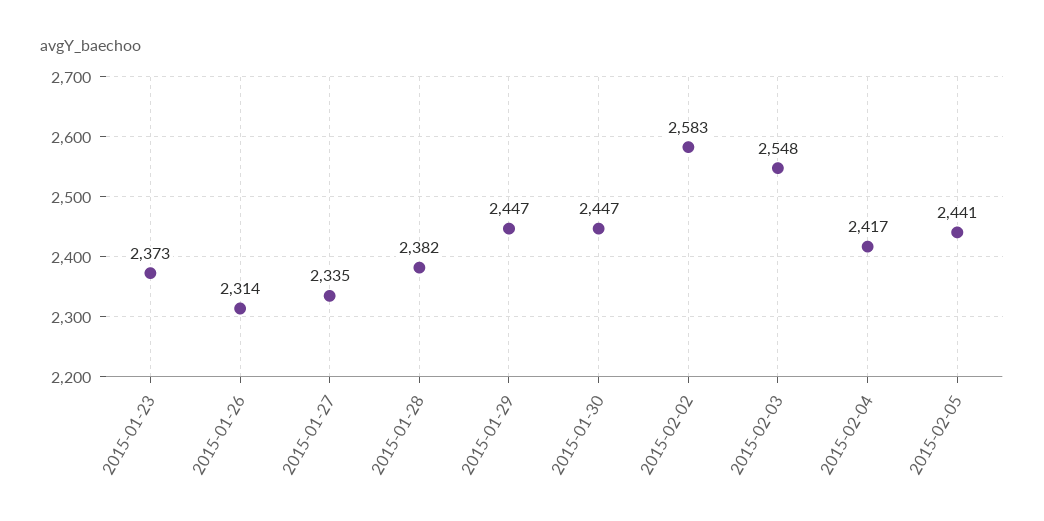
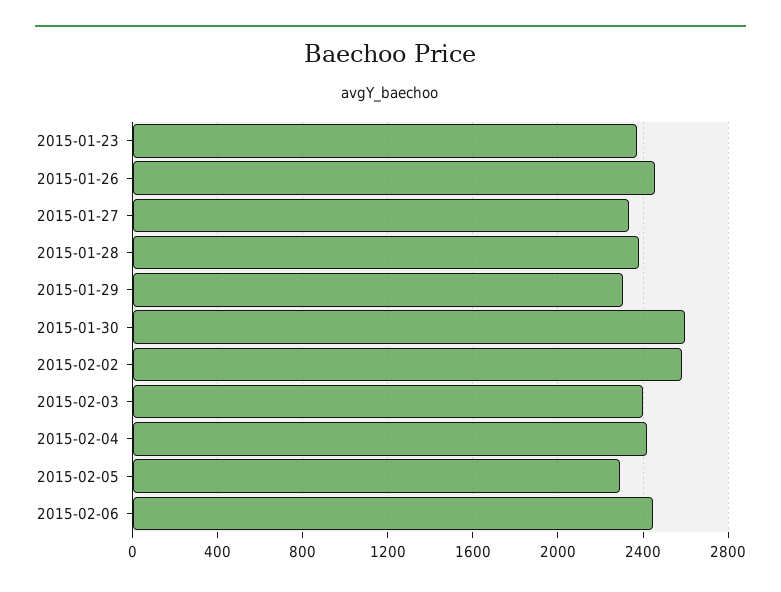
2015-01-26: 2314 -> 2450
2015-01-29: 2447 -> 2300
2015-01-30: 2447 -> 2600
2015-02-03: 2548 -> 2400
2015-02-05: 2441 -> 2300
2015-02-06: none -> 2450

